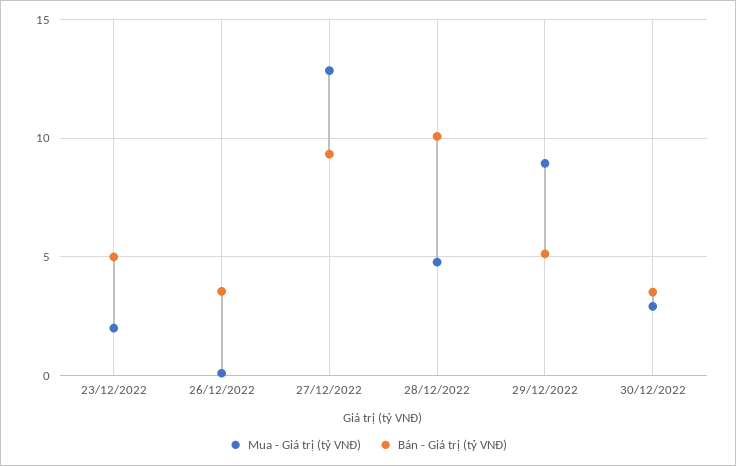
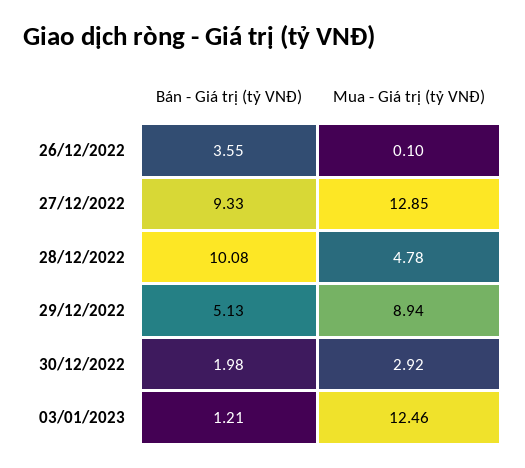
Mua - Giá trị (tỷ VNĐ), 23/12/2022: 2 -> none
Bán - Giá trị (tỷ VNĐ), 23/12/2022: 5 -> none
Bán - Giá trị (tỷ VNĐ), 30/12/2022: 3.5 -> 1.98
Bán - Giá trị (tỷ VNĐ), 03/01/2023: none -> 1.21
Mua - Giá trị (tỷ VNĐ), 03/01/2023: none -> 12.46

